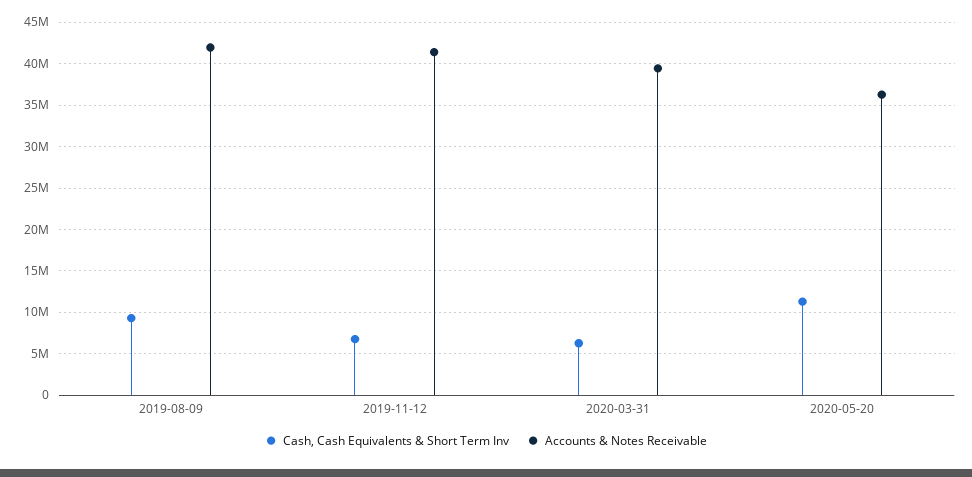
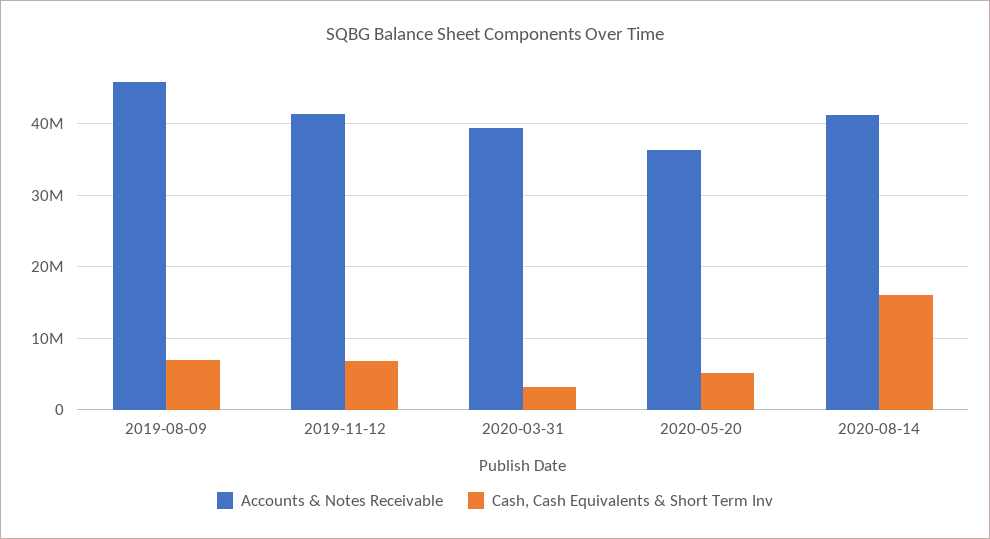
Cash, Cash Equivalents & Short Term Inv, 2019-08-09: 9000000 -> 7000000
Accounts & Notes Receivable, 2019-08-09: 42000000 -> 46000000
Cash, Cash Equivalents & Short Term Inv, 2020-03-31: 6000000 -> 3000000
Cash, Cash Equivalents & Short Term Inv, 2020-05-20: 11000000 -> 5000000
Accounts & Notes Receivable, 2020-08-14: none -> 41000000
Cash, Cash Equivalents & Short Term Inv, 2020-08-14: none -> 16000000

